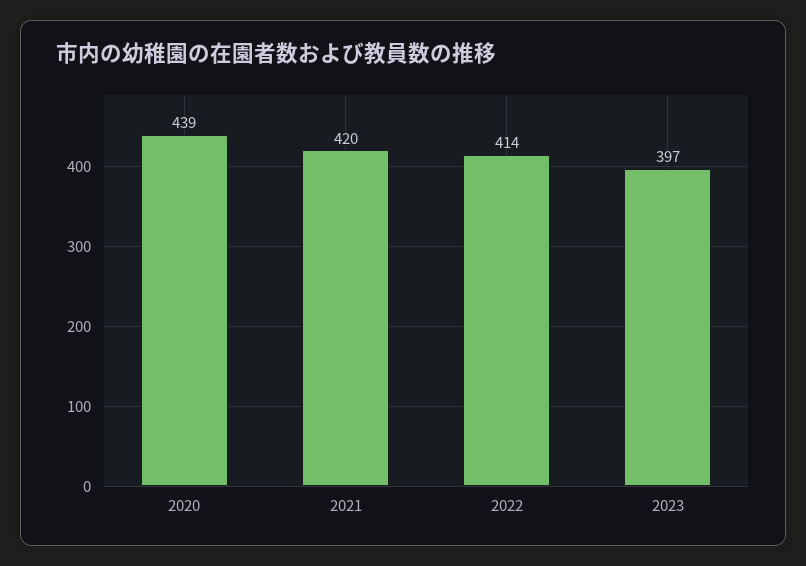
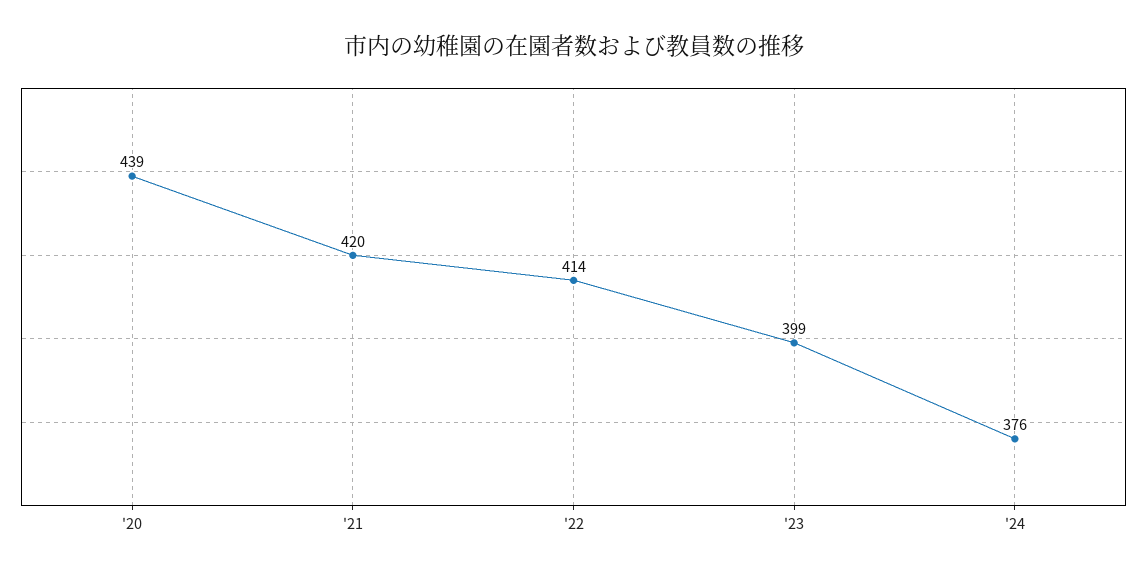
2023: 397 -> 399
'24: none -> 376

